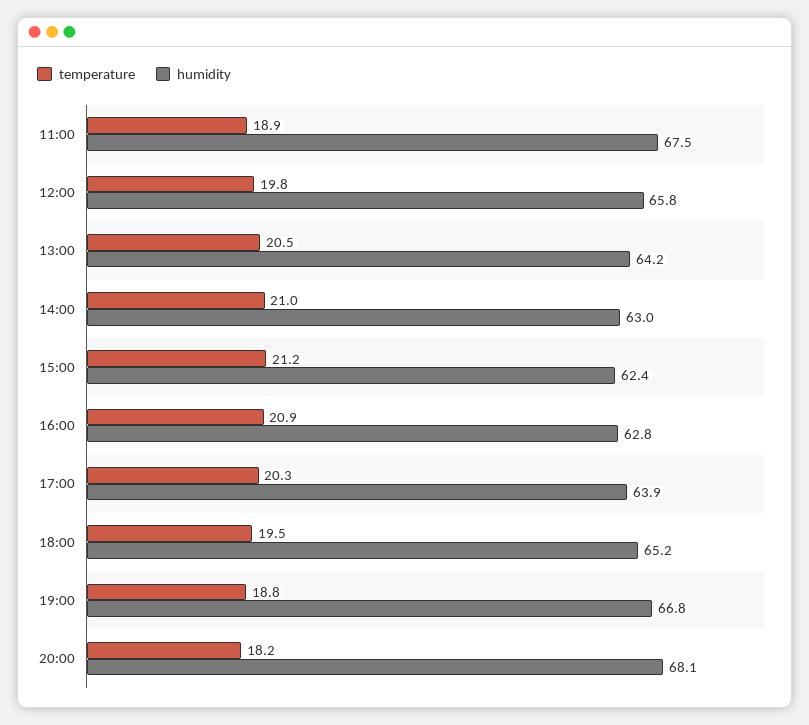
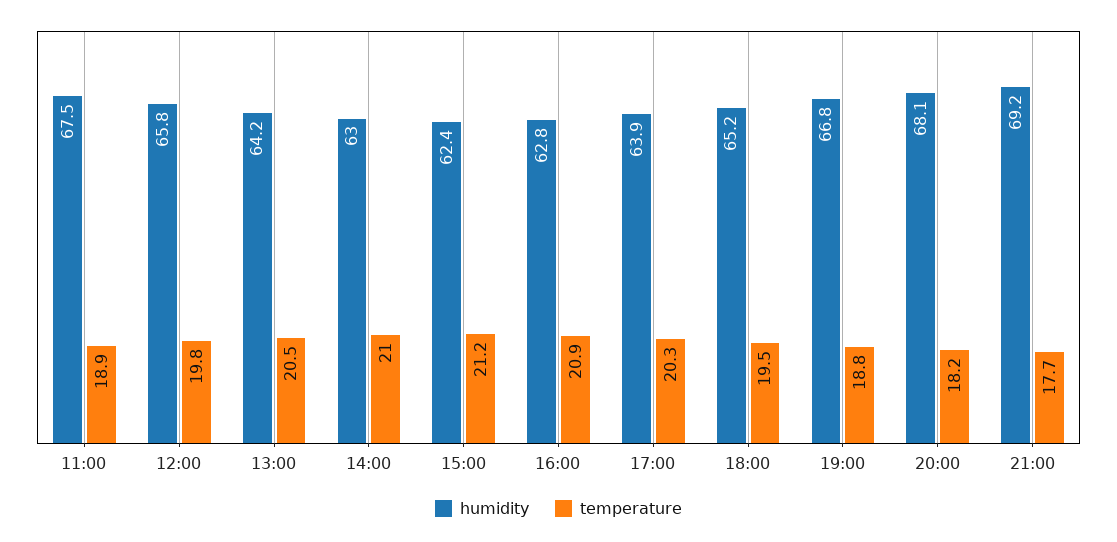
humidity, 21:00: none -> 69.2
temperature, 21:00: none -> 17.7

